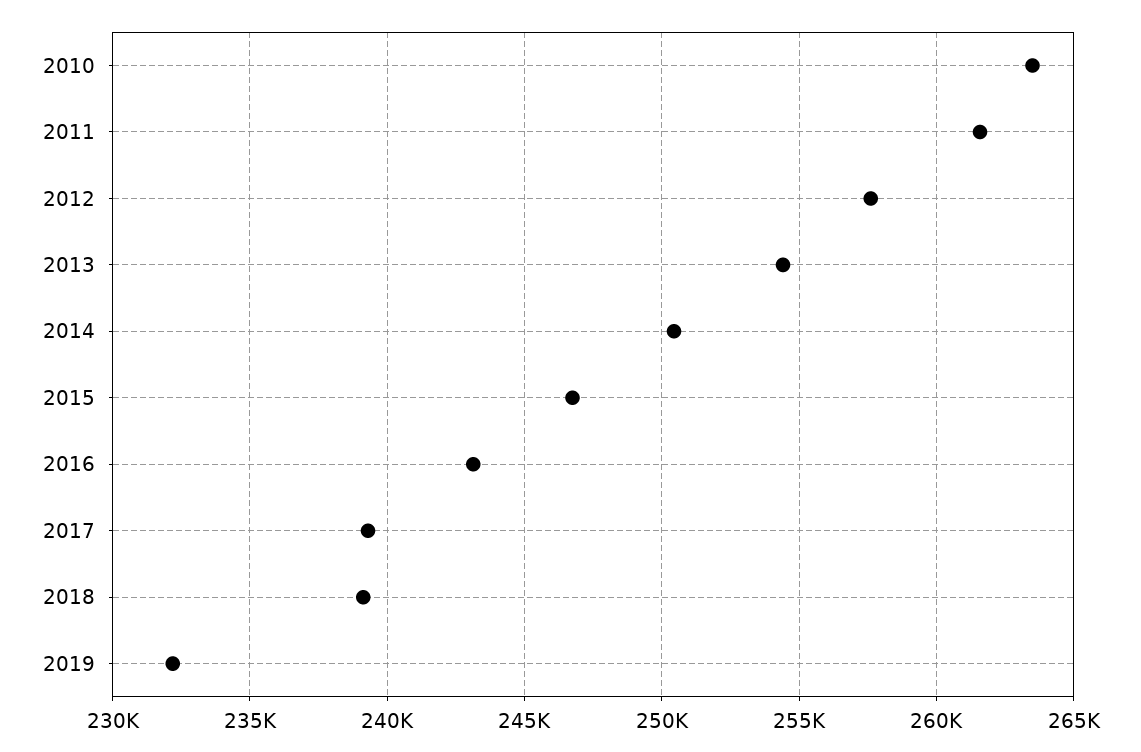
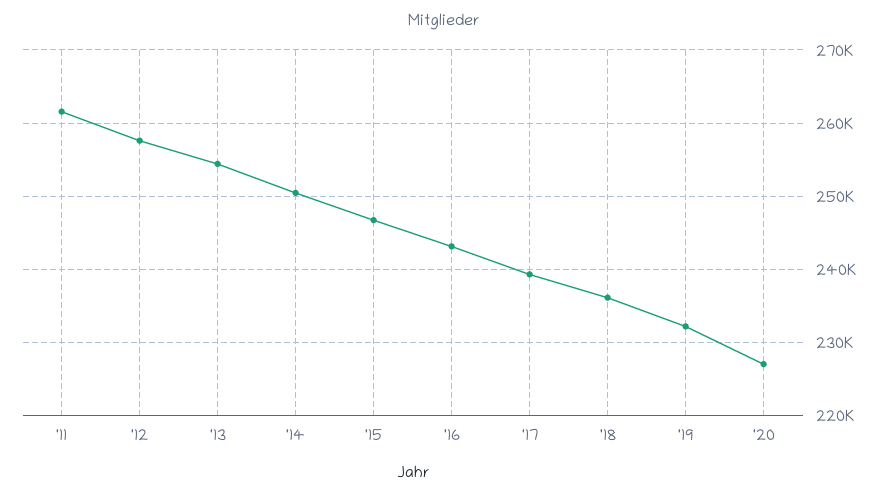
2010: 263500 -> none
2018: 239000 -> 236000
'20: none -> 227000

